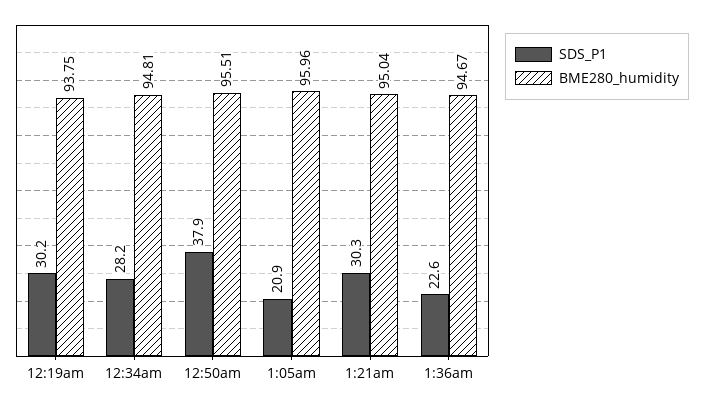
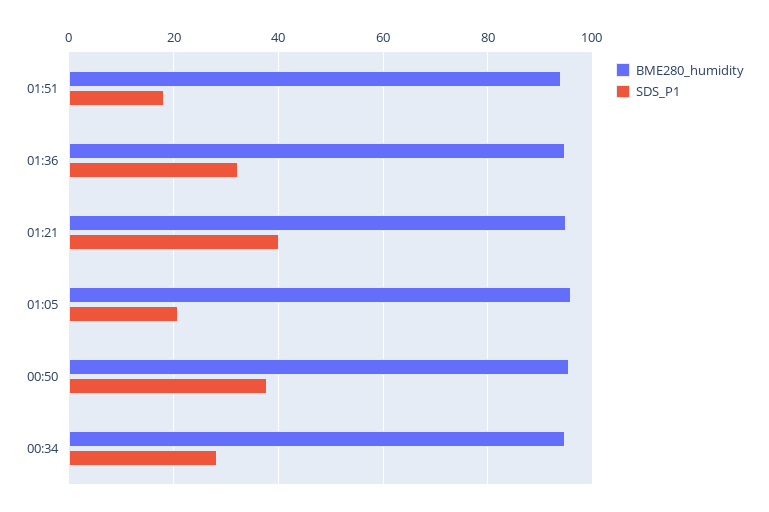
SDS_P1, 12:19am: 30.2 -> none
BME280_humidity, 12:19am: 93.75 -> none
SDS_P1, 1:21am: 30.3 -> 40
SDS_P1, 1:36am: 22.6 -> 32
BME280_humidity, 01:51: none -> 94
SDS_P1, 01:51: none -> 18

